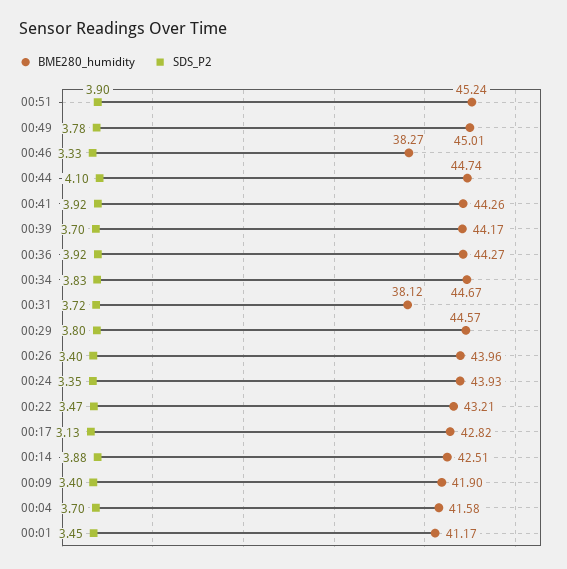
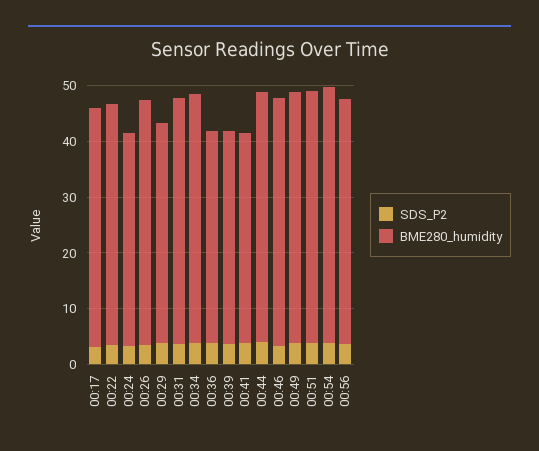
BME280_humidity, 00:46: 38.27 -> 44
BME280_humidity, 00:41: 44.26 -> 38
BME280_humidity, 00:39: 44.17 -> 38
BME280_humidity, 00:36: 44.27 -> 38
BME280_humidity, 00:31: 38.12 -> 44
BME280_humidity, 00:29: 44.57 -> 40
BME280_humidity, 00:24: 43.93 -> 38
BME280_humidity, 00:14: 42.51 -> none
SDS_P2, 00:14: 3.88 -> none
BME280_humidity, 00:09: 41.9 -> none
SDS_P2, 00:09: 3.4 -> none
BME280_humidity, 00:04: 41.58 -> none
SDS_P2, 00:04: 3.7 -> none
BME280_humidity, 00:01: 41.17 -> none
SDS_P2, 00:01: 3.45 -> none
SDS_P2, 00:54: none -> 4
BME280_humidity, 00:54: none -> 46
SDS_P2, 00:56: none -> 4
BME280_humidity, 00:56: none -> 44

